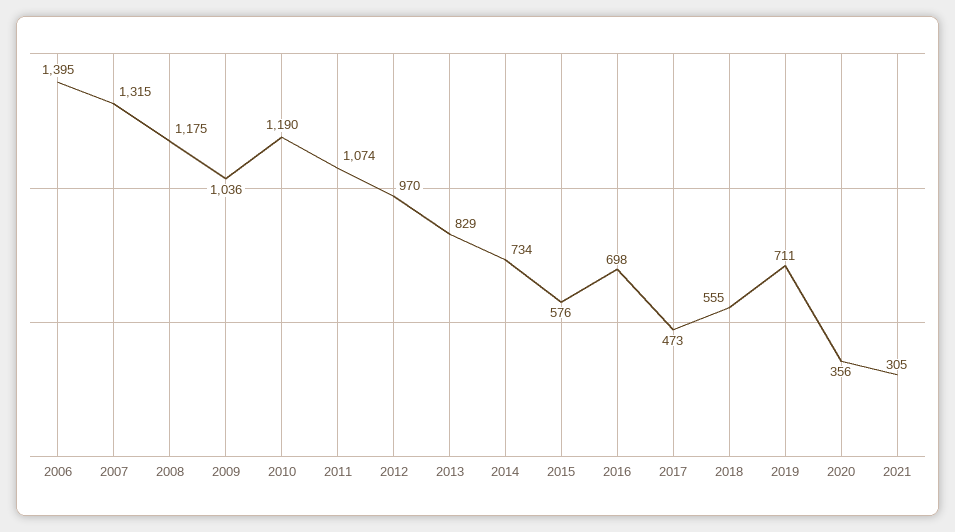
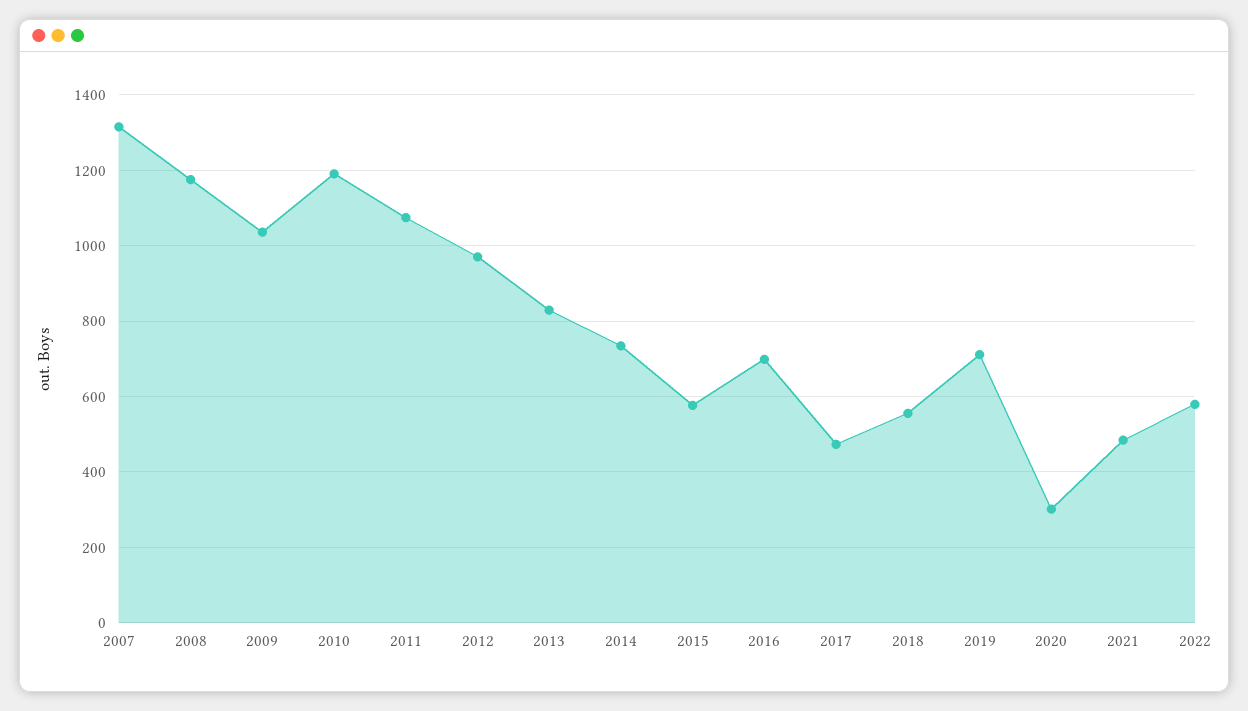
2006: 1395 -> none
2020: 356 -> 300
2021: 305 -> 480
2022: none -> 580

